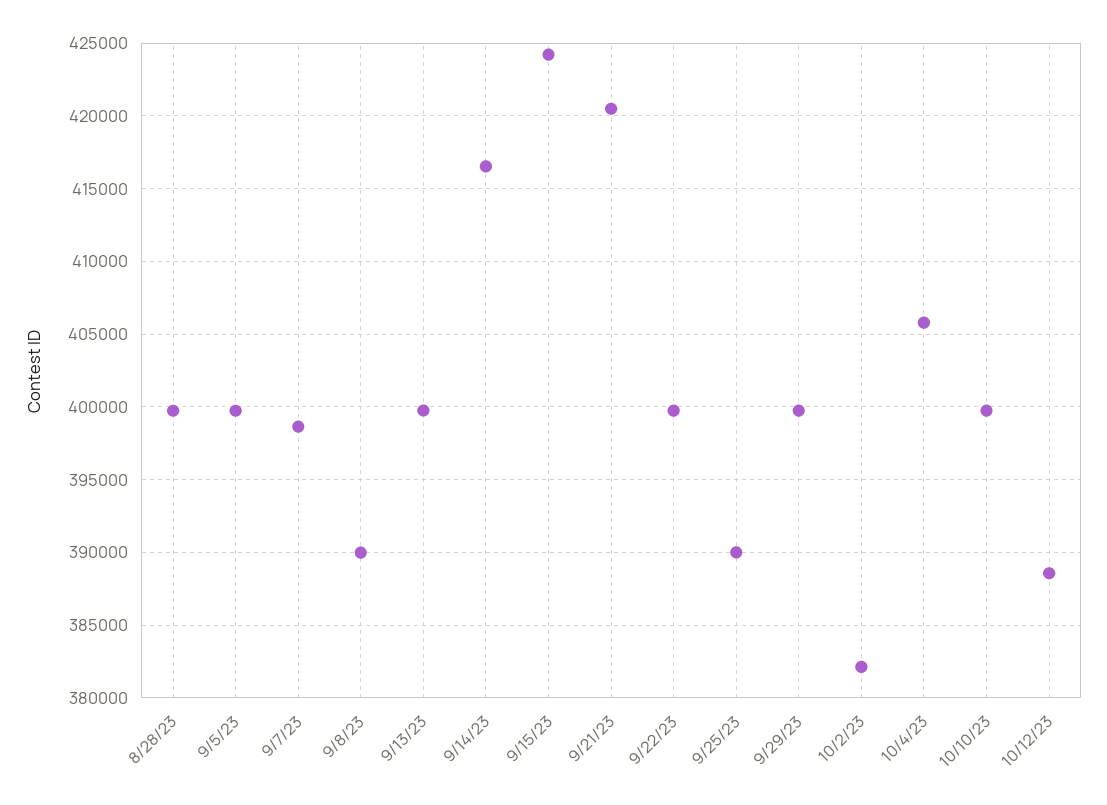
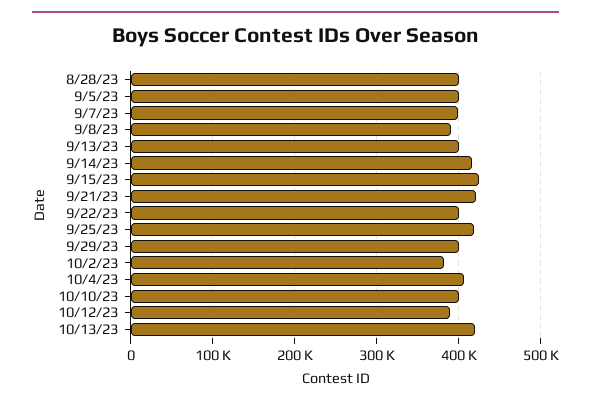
9/25/23: 390000 -> 420000
10/13/23: none -> 420000

